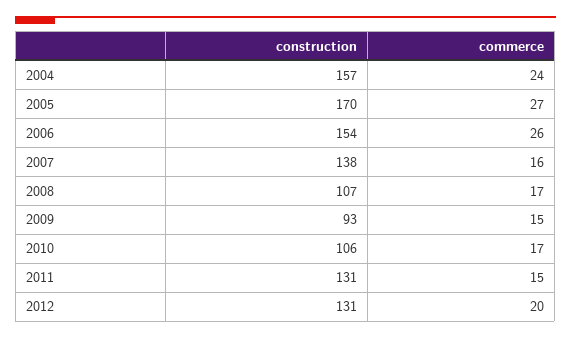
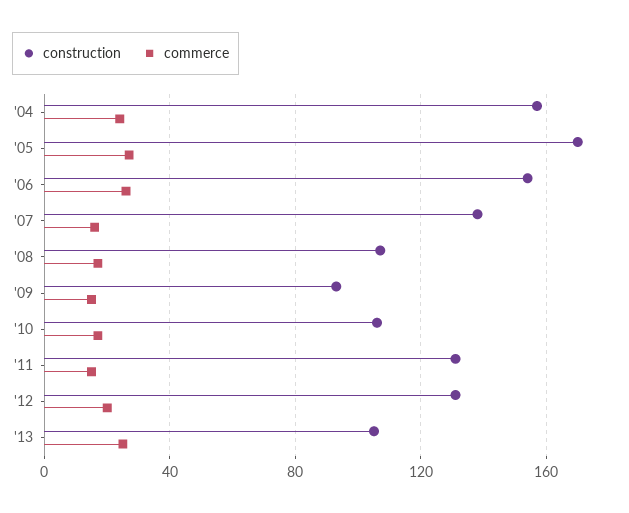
construction, '13: none -> 105
commerce, '13: none -> 25

